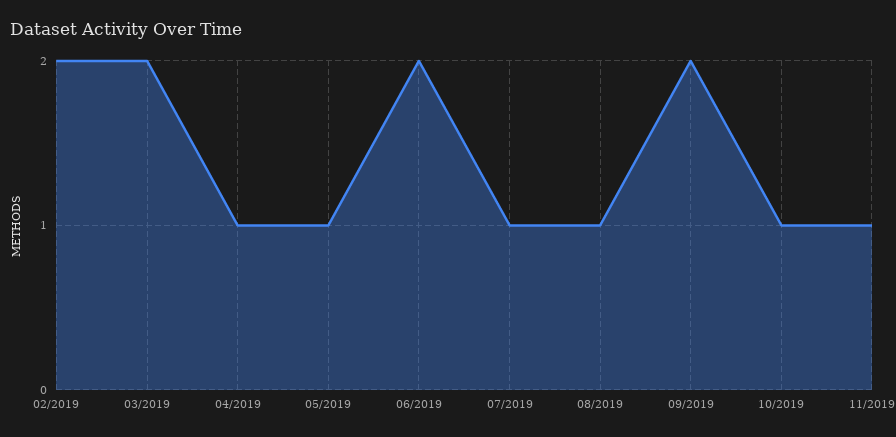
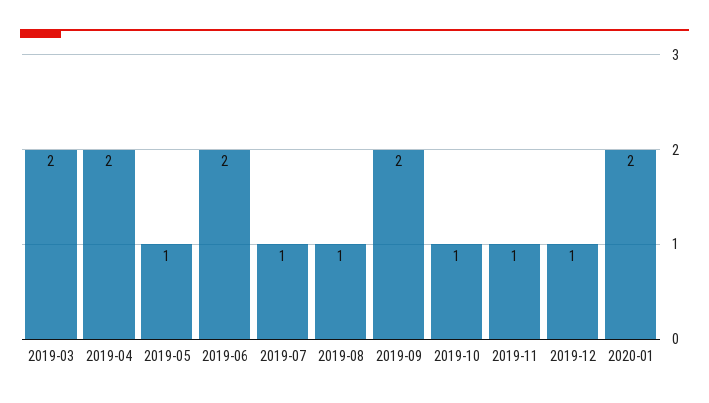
02/2019: 2 -> none
04/2019: 1 -> 2
2019-12: none -> 1
2020-01: none -> 2

